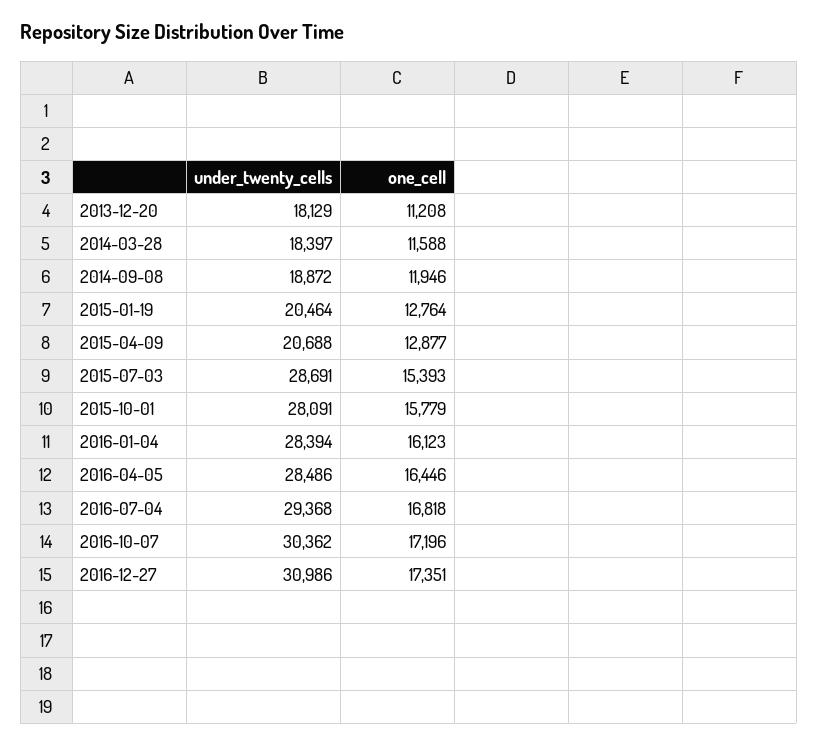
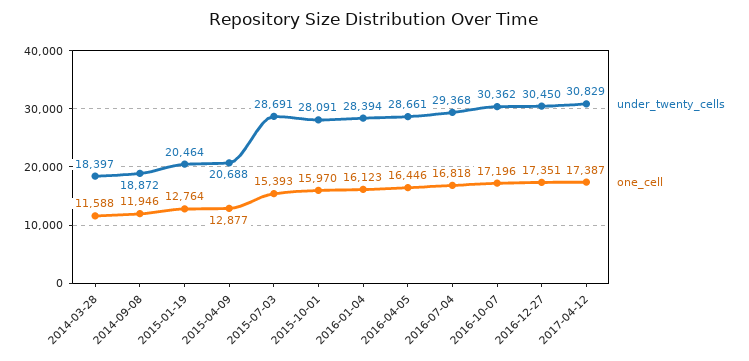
under_twenty_cells, 2013-12-20: 18129 -> none
one_cell, 2013-12-20: 11208 -> none
one_cell, 2015-10-01: 15779 -> 15970
under_twenty_cells, 2016-04-05: 28486 -> 28661
under_twenty_cells, 2016-12-27: 30986 -> 30450
under_twenty_cells, 2017-04-12: none -> 30829
one_cell, 2017-04-12: none -> 17387

